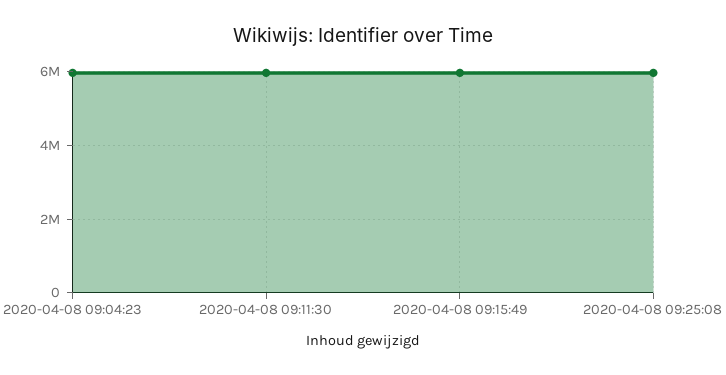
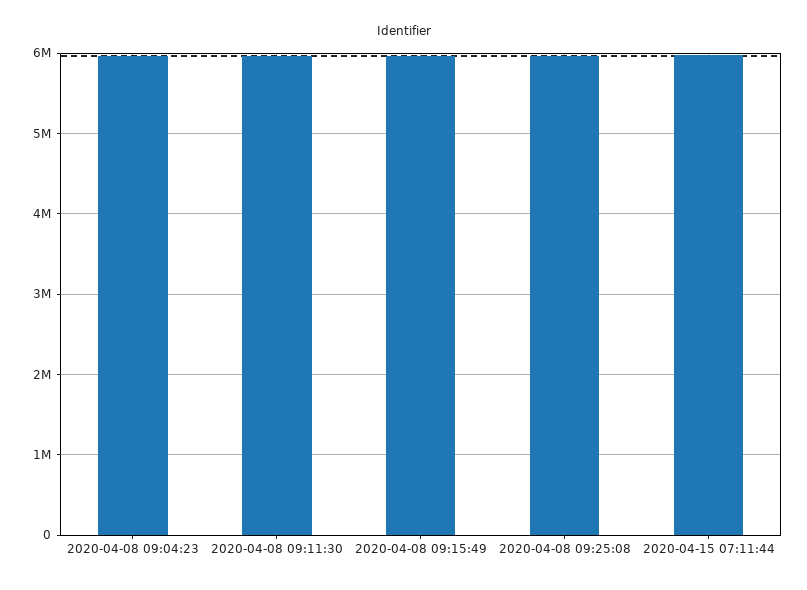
2020-04-15 07:11:44: none -> 6000000

